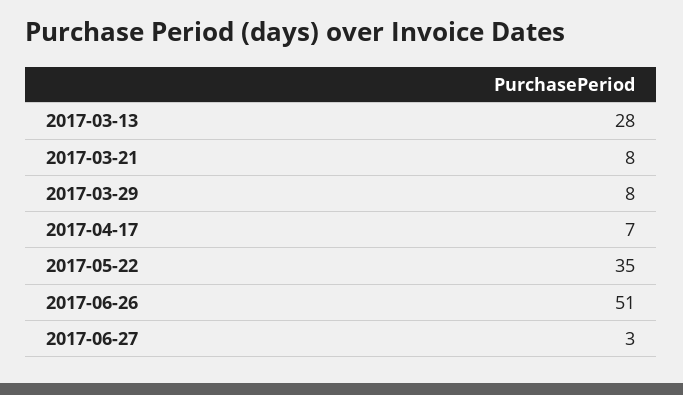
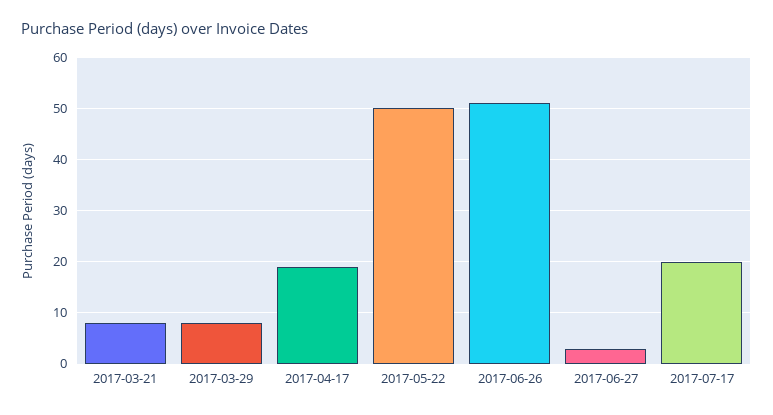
2017-03-13: 28 -> none
2017-04-17: 7 -> 20
2017-05-22: 35 -> 50
2017-07-17: none -> 20

